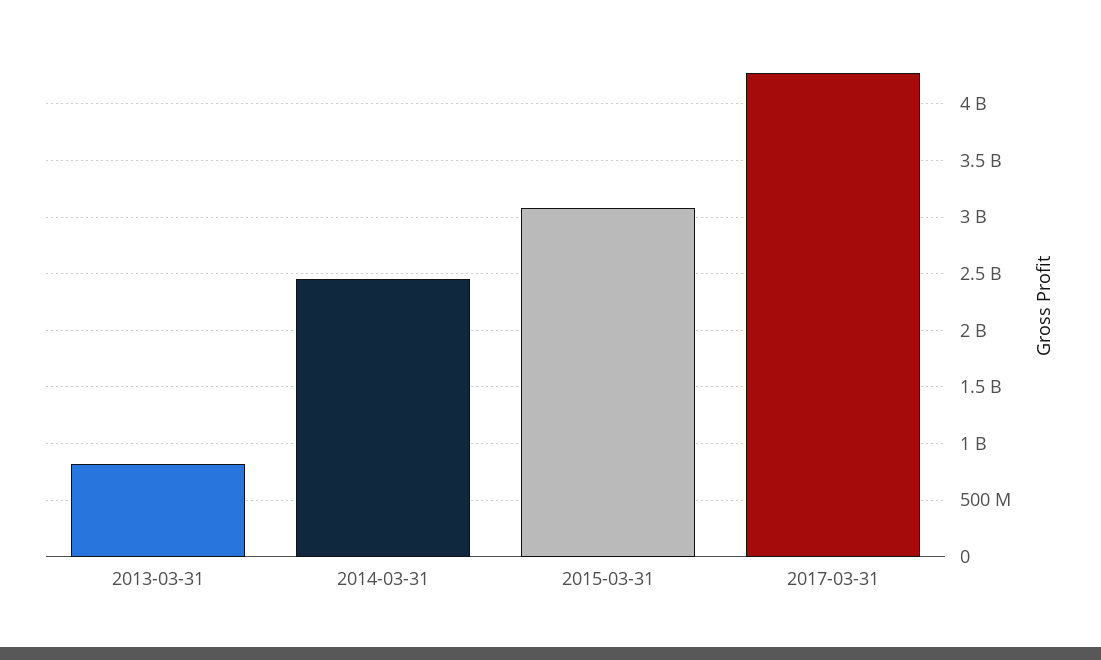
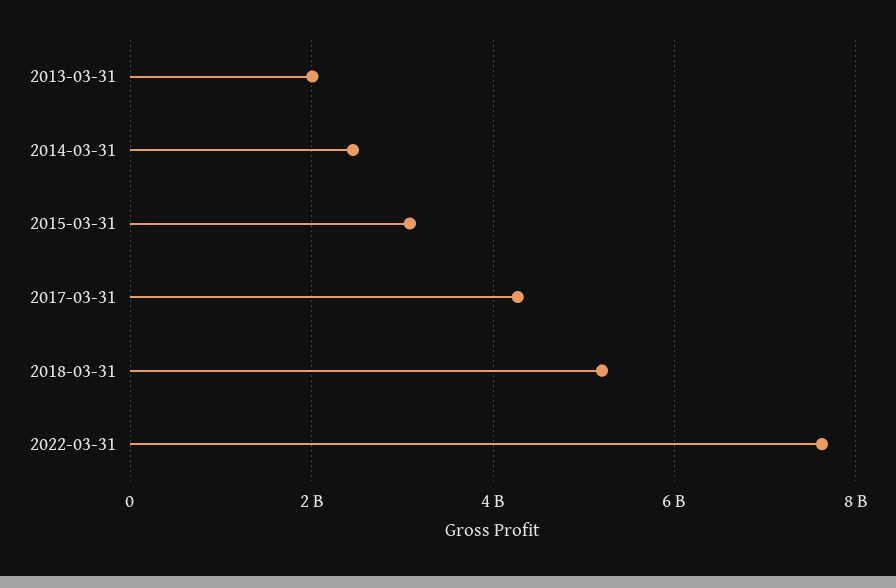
2013-03-31: 800000000 -> 2000000000
2018-03-31: none -> 5200000000
2022-03-31: none -> 7600000000

